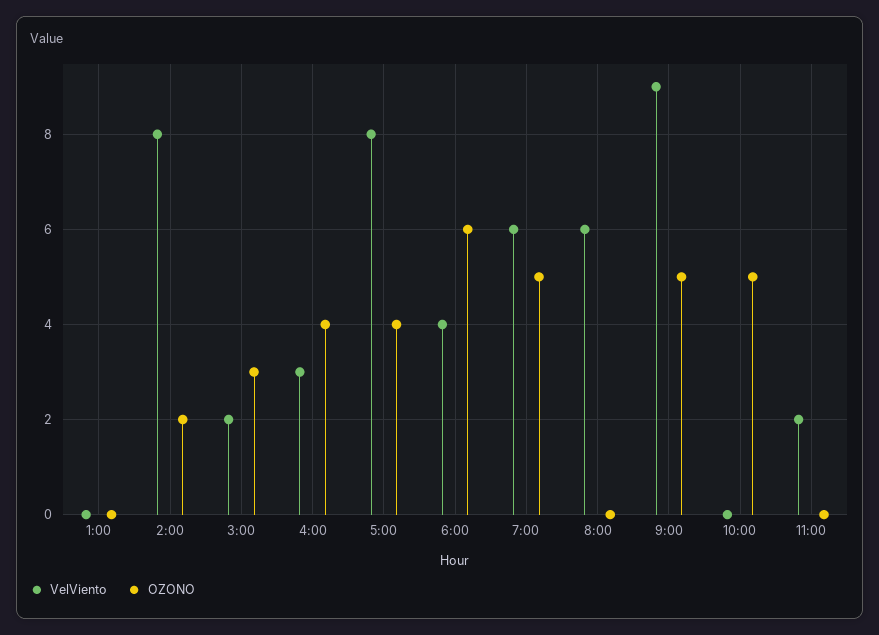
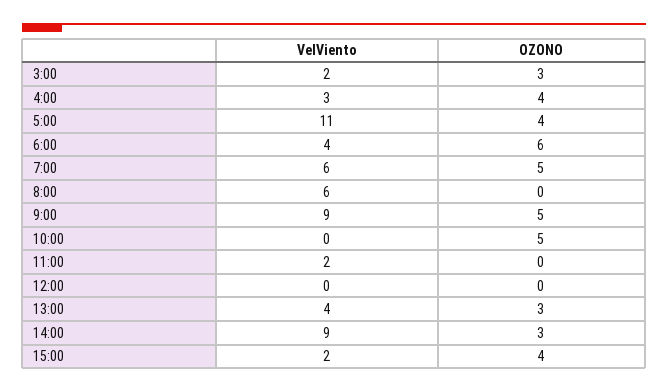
VelViento, 1:00: 0 -> none
OZONO, 1:00: 0 -> none
VelViento, 2:00: 8 -> none
OZONO, 2:00: 2 -> none
VelViento, 5:00: 8 -> 11
VelViento, 12:00: none -> 0
OZONO, 12:00: none -> 0
VelViento, 13:00: none -> 4
OZONO, 13:00: none -> 3
VelViento, 14:00: none -> 9
OZONO, 14:00: none -> 3
VelViento, 15:00: none -> 2
OZONO, 15:00: none -> 4

